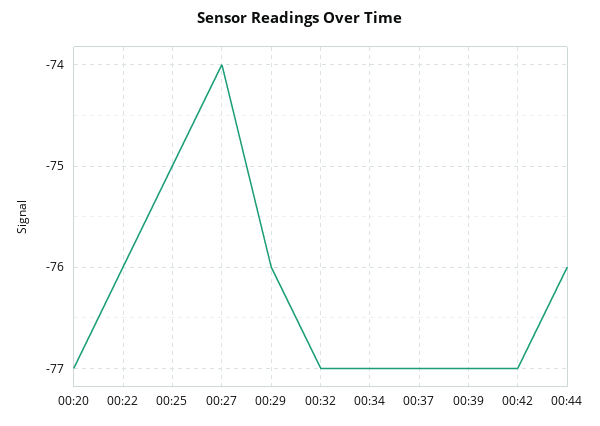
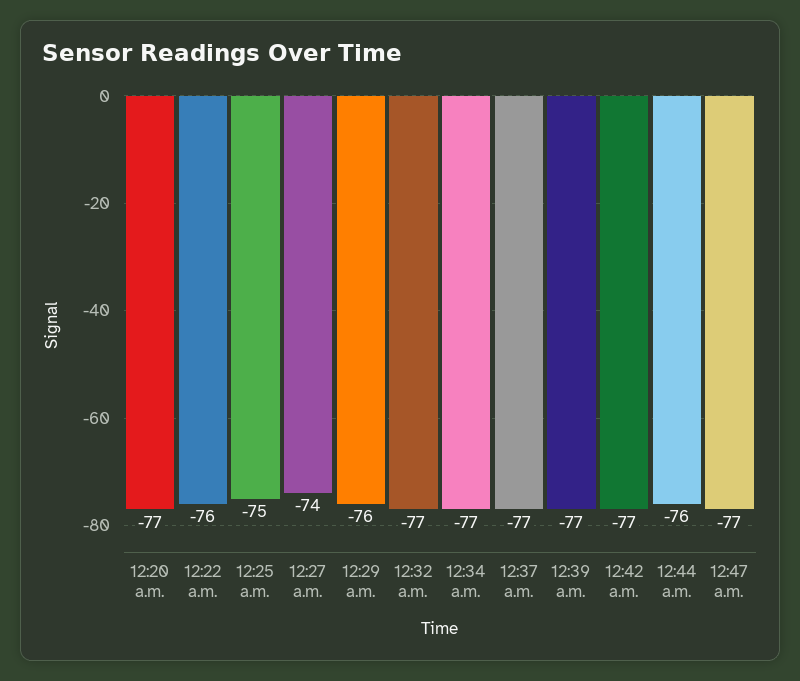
12:47 a.m.: none -> -77

